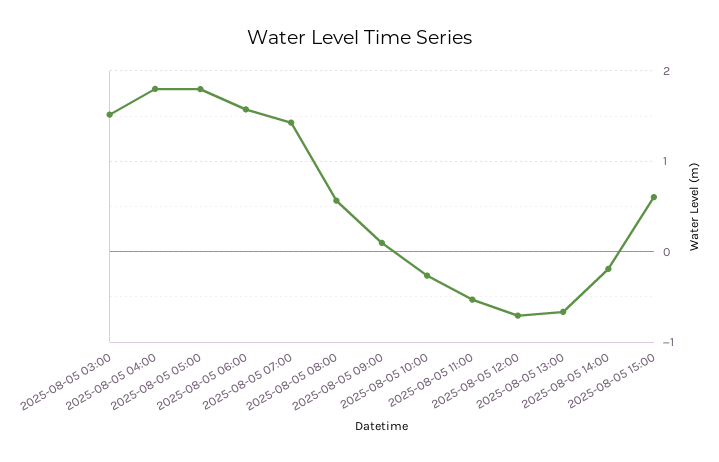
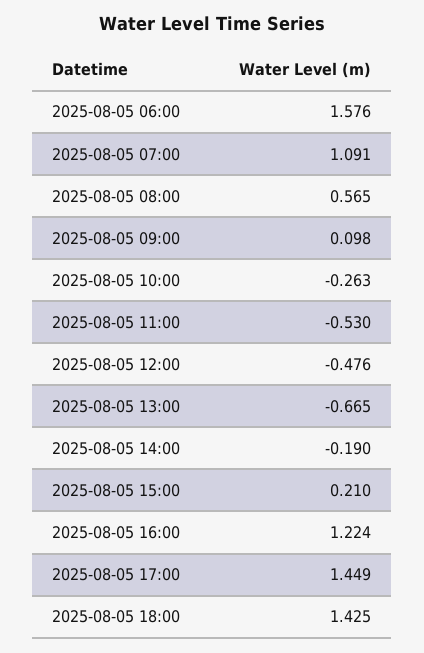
2025-08-05 03:00: 1.5 -> none
2025-08-05 04:00: 1.8 -> none
2025-08-05 05:00: 1.8 -> none
2025-08-05 07:00: 1.4 -> 1.091
2025-08-05 12:00: -0.7 -> -0.476
2025-08-05 15:00: 0.6 -> 0.21
2025-08-05 16:00: none -> 1.224
2025-08-05 17:00: none -> 1.449
2025-08-05 18:00: none -> 1.425

